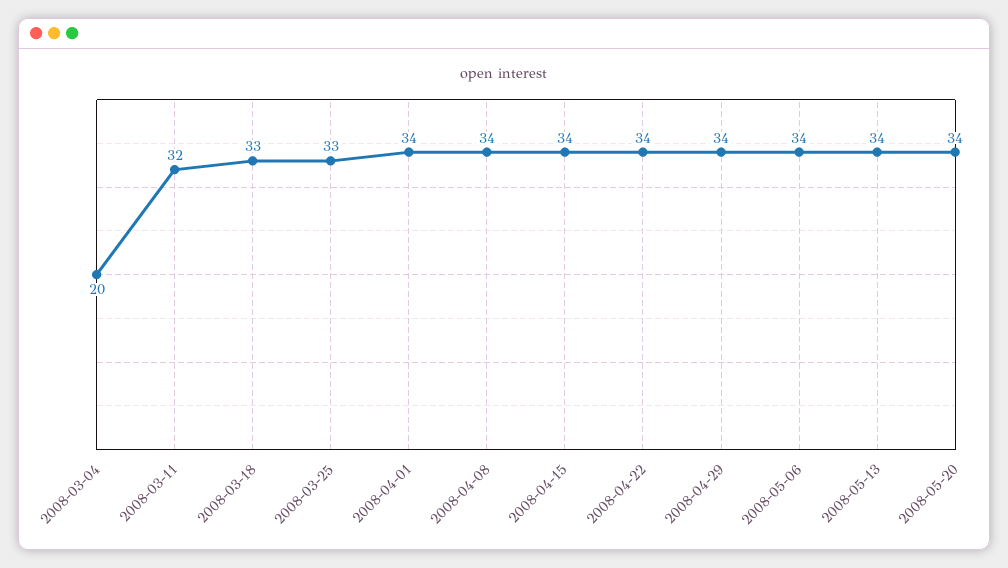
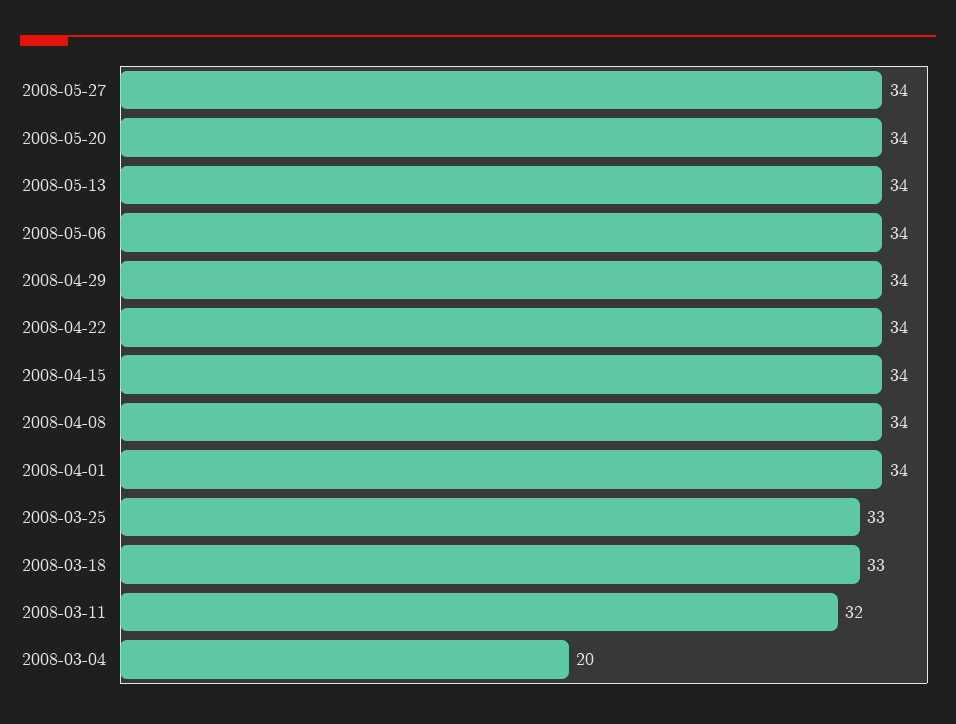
2008-05-27: none -> 34

